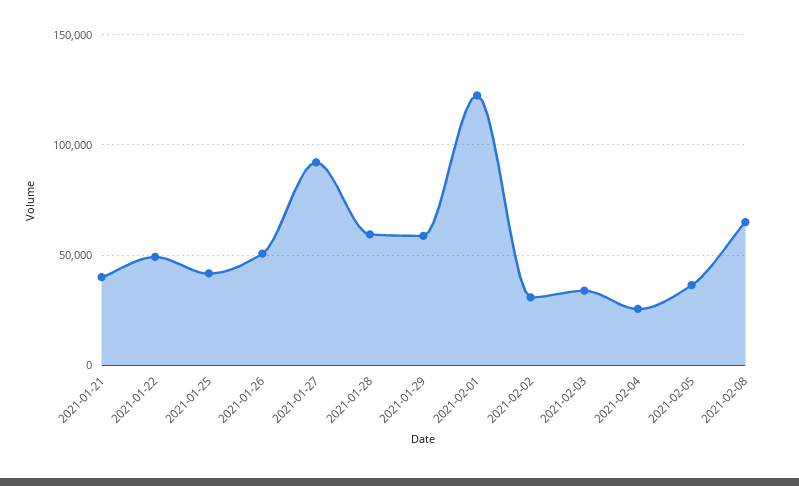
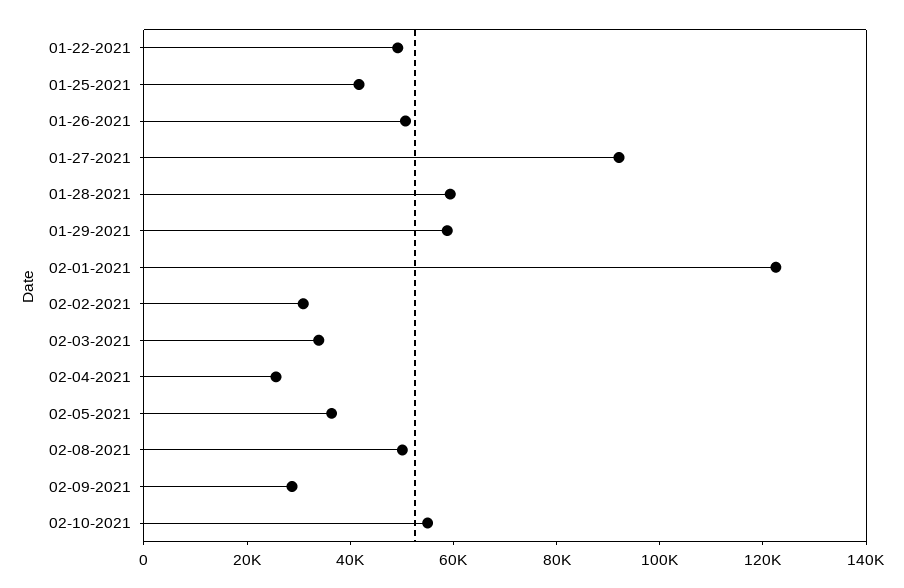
2021-01-21: 40000 -> none
2021-02-08: 65000 -> 50000
02-09-2021: none -> 30000
02-10-2021: none -> 55000

